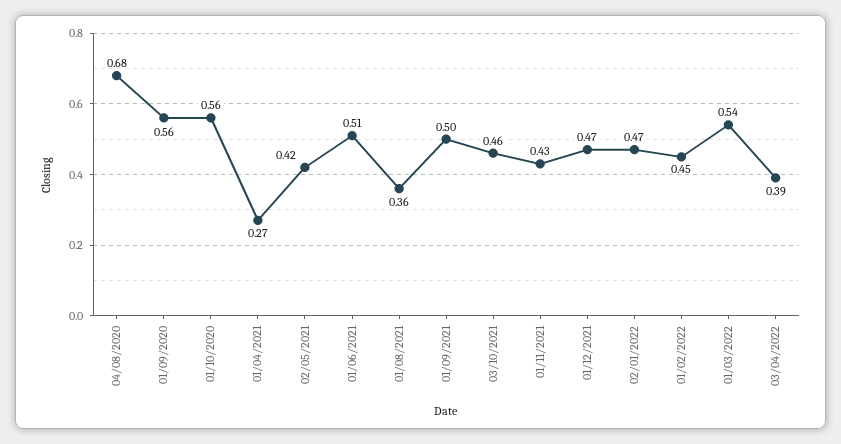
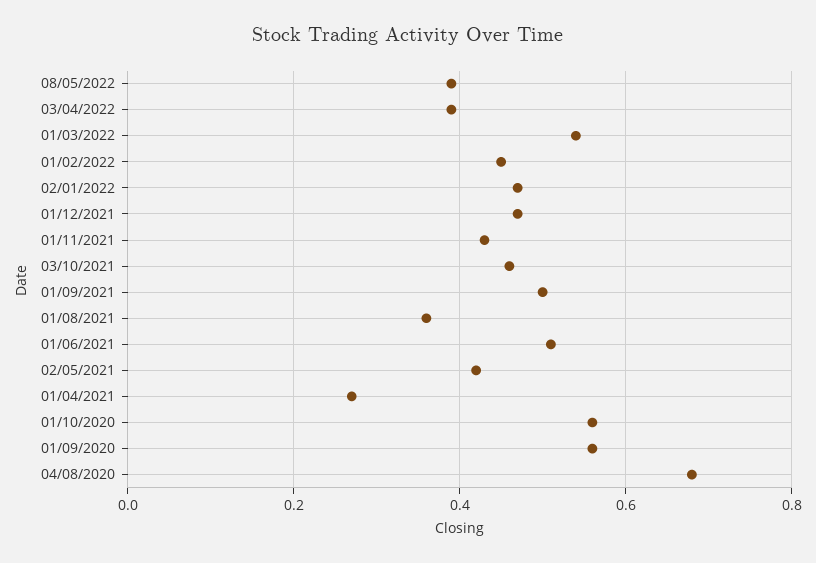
08/05/2022: none -> 0.4

